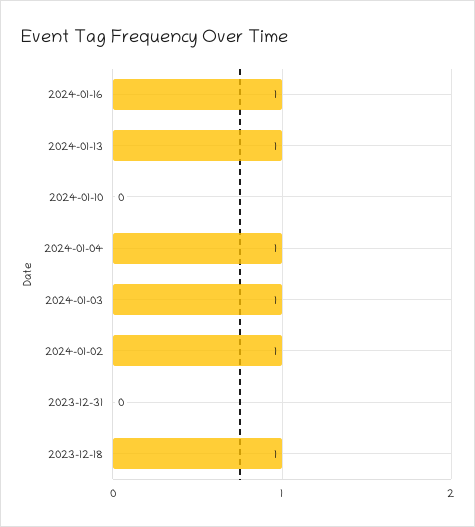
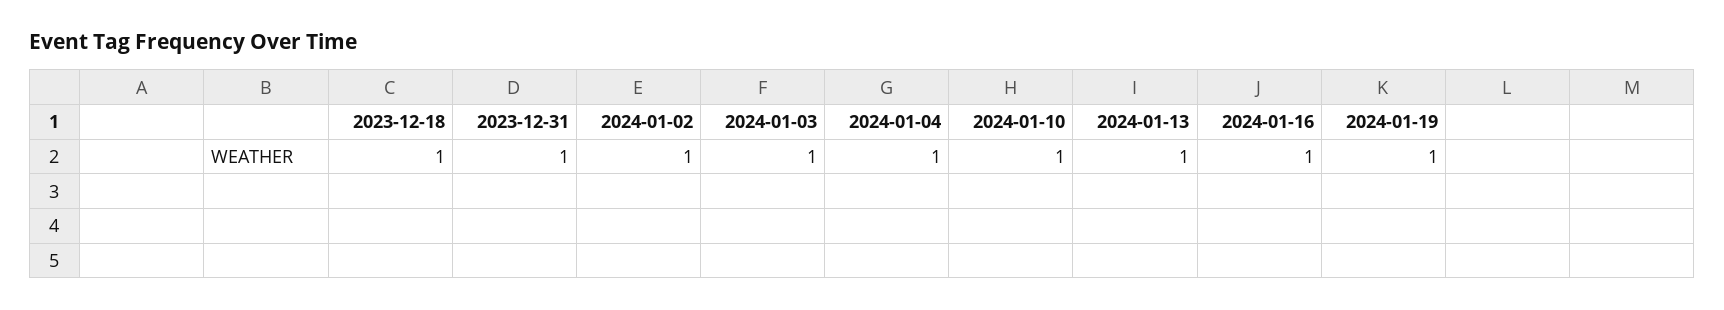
2024-01-10: 0 -> 1
2023-12-31: 0 -> 1
2024-01-19: none -> 1

